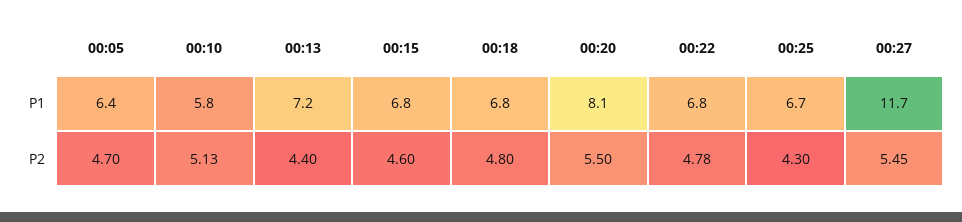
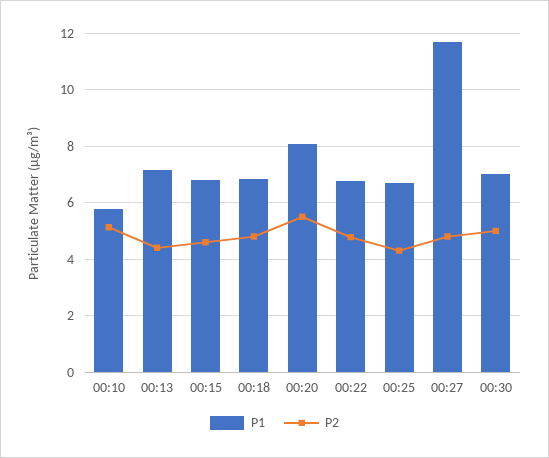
P1, 00:05: 6.4 -> none
P2, 00:05: 4.7 -> none
P2, 00:27: 5.45 -> 4.75
P1, 00:30: none -> 7
P2, 00:30: none -> 5

